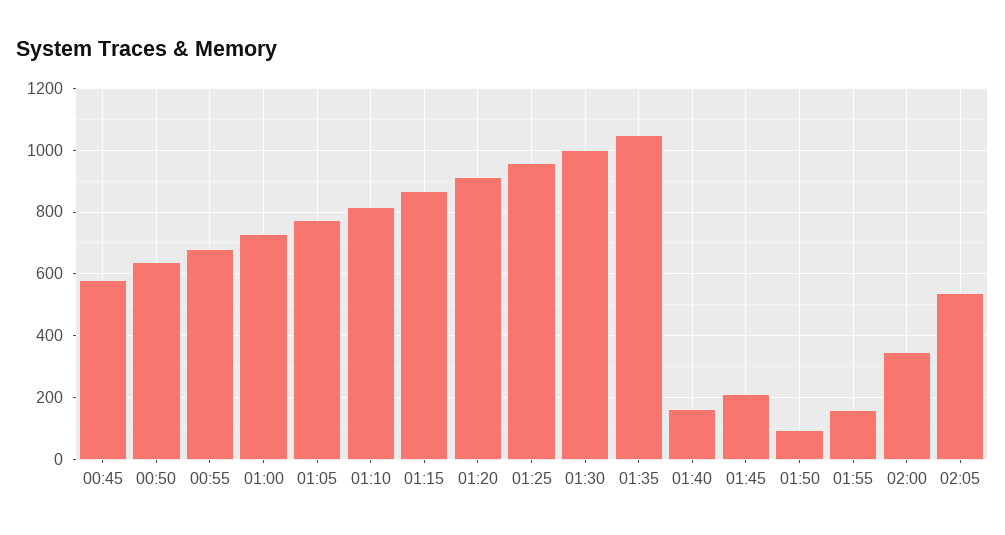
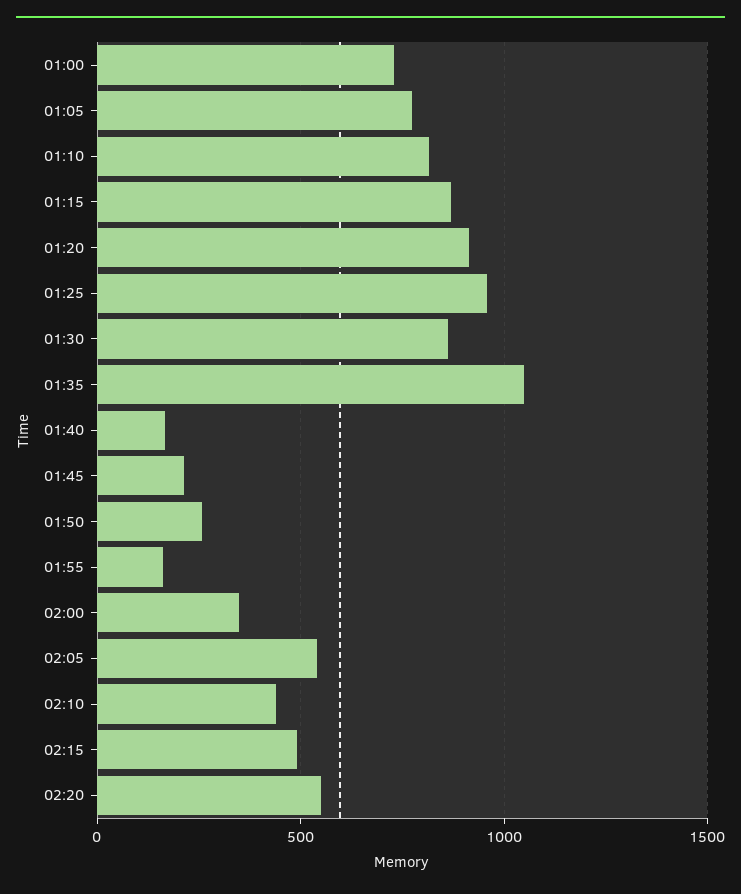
00:45: 580 -> none
00:50: 640 -> none
00:55: 680 -> none
01:30: 1000 -> 850
01:50: 100 -> 250
02:10: none -> 450
02:15: none -> 500
02:20: none -> 550

